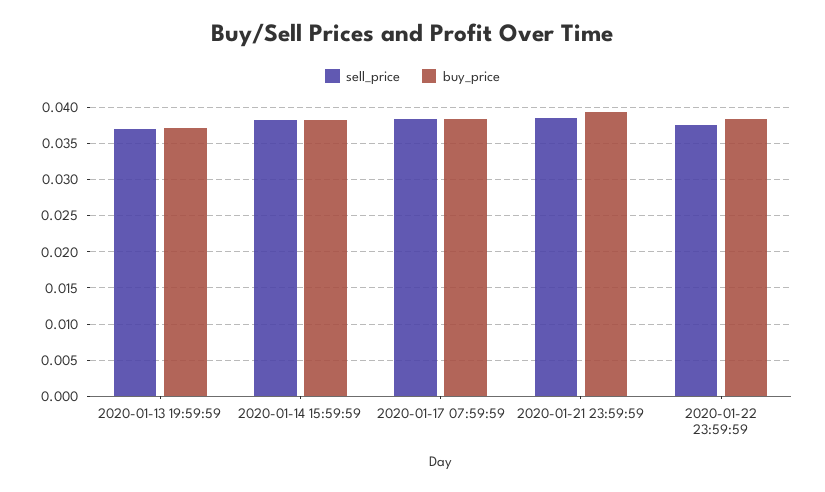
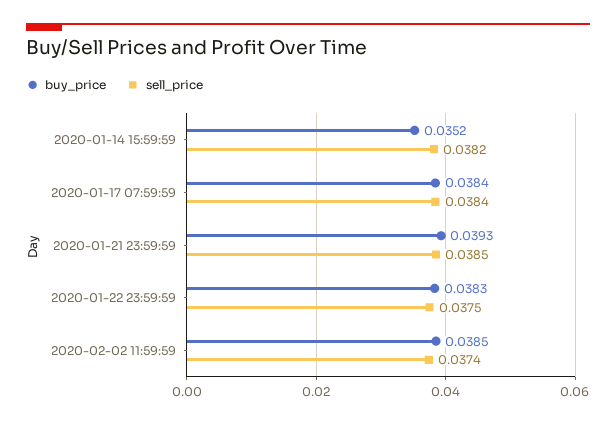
sell_price, 2020-01-13 19:59:59: 0.037 -> none
buy_price, 2020-01-13 19:59:59: 0.037 -> none
buy_price, 2020-01-14 15:59:59: 0.038 -> 0.0352
buy_price, 2020-02-02 11:59:59: none -> 0.0385
sell_price, 2020-02-02 11:59:59: none -> 0.0374

